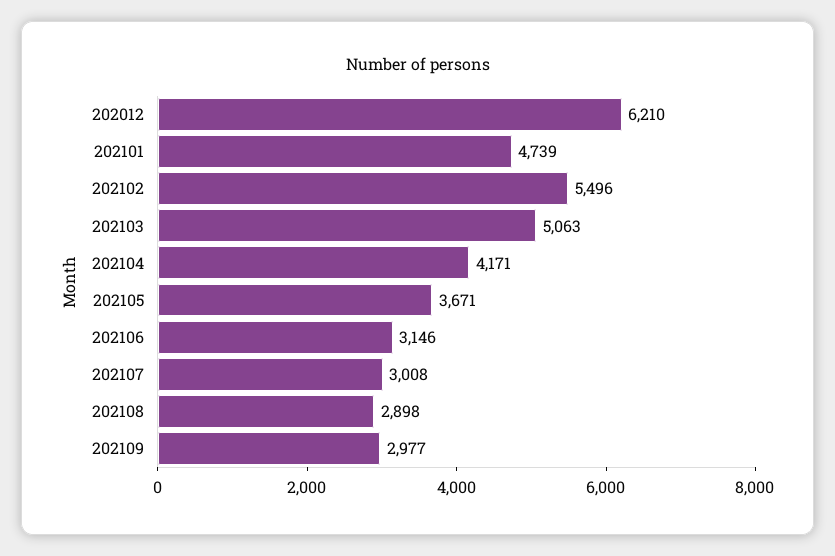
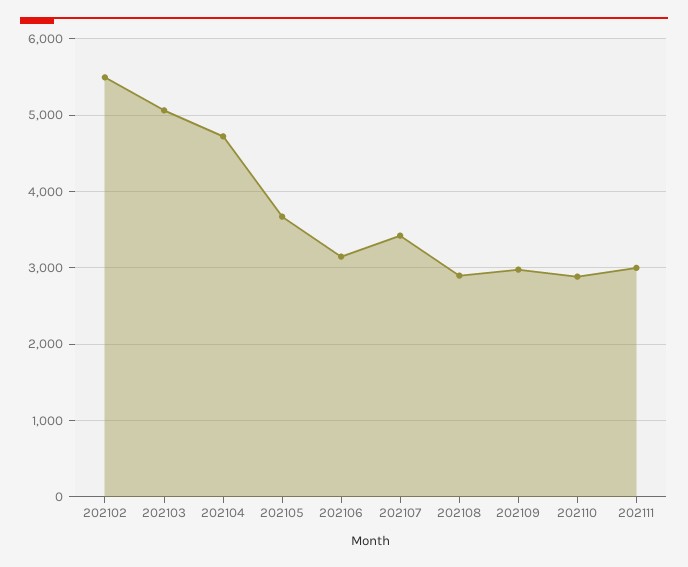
202012: 6210 -> none
202101: 4739 -> none
202104: 4171 -> 4700
202107: 3008 -> 3400
202110: none -> 2900
202111: none -> 3000

